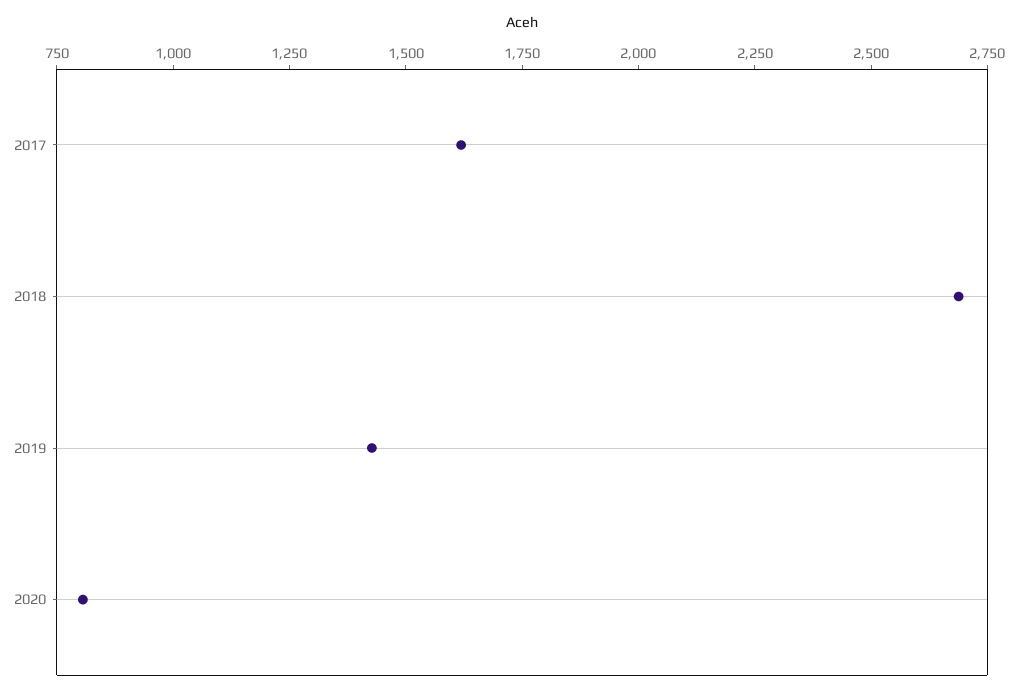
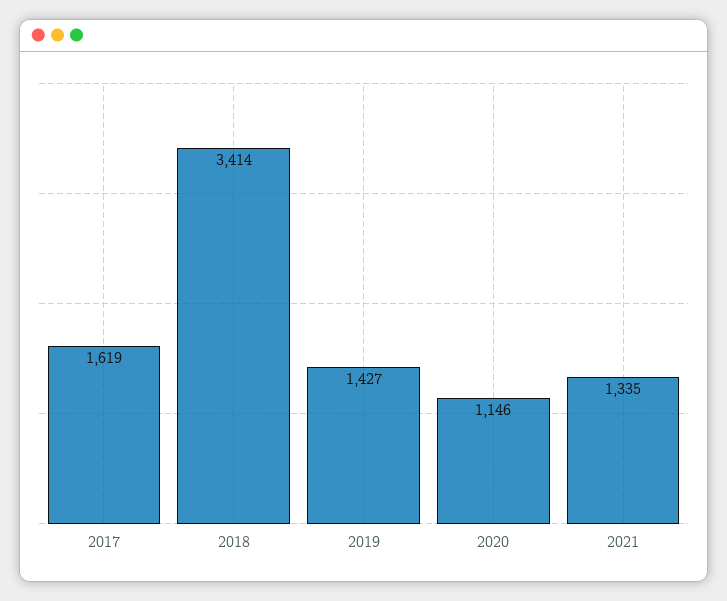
2018: 2700 -> 3414
2020: 800 -> 1146
2021: none -> 1335

